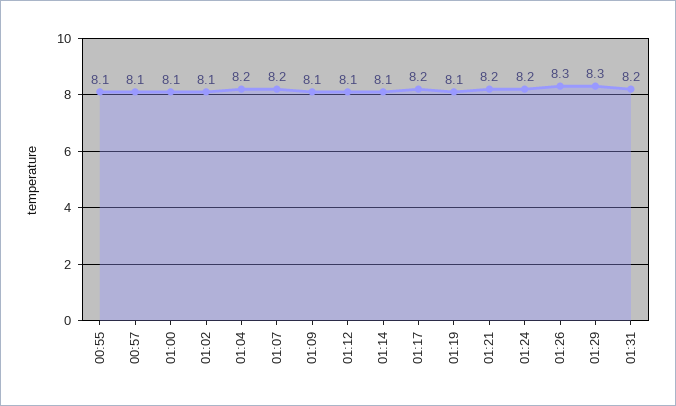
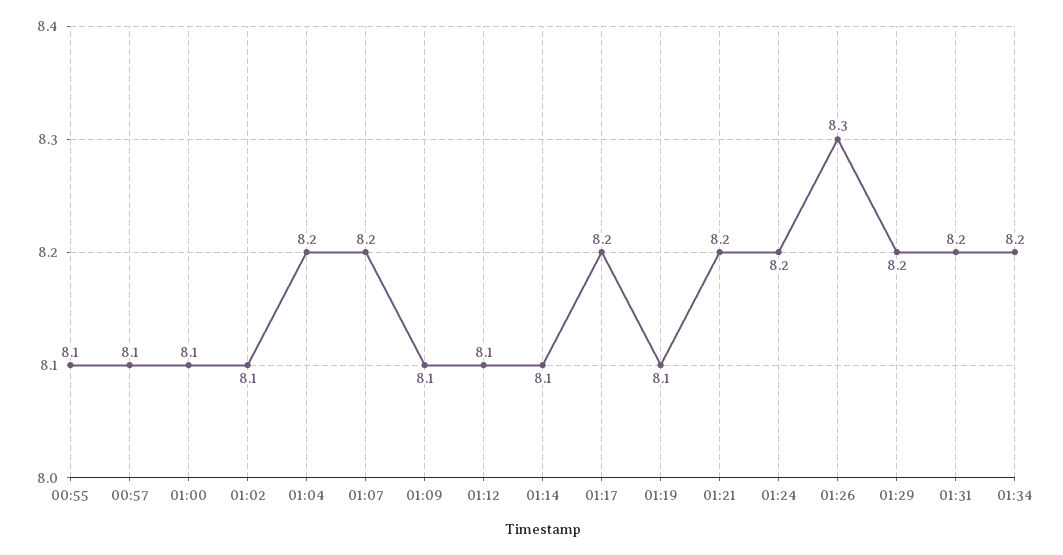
01:29: 8.3 -> 8.2
01:34: none -> 8.2

